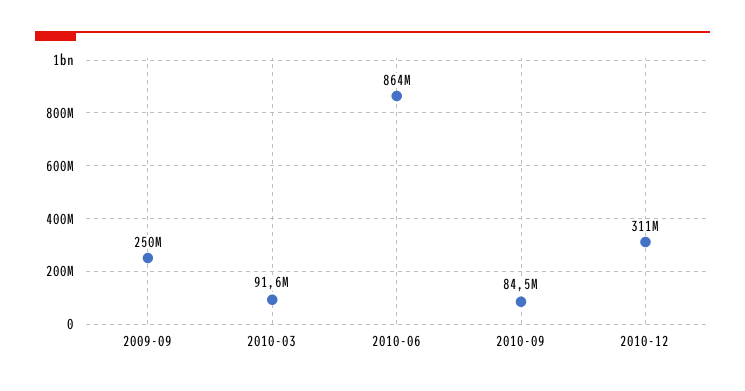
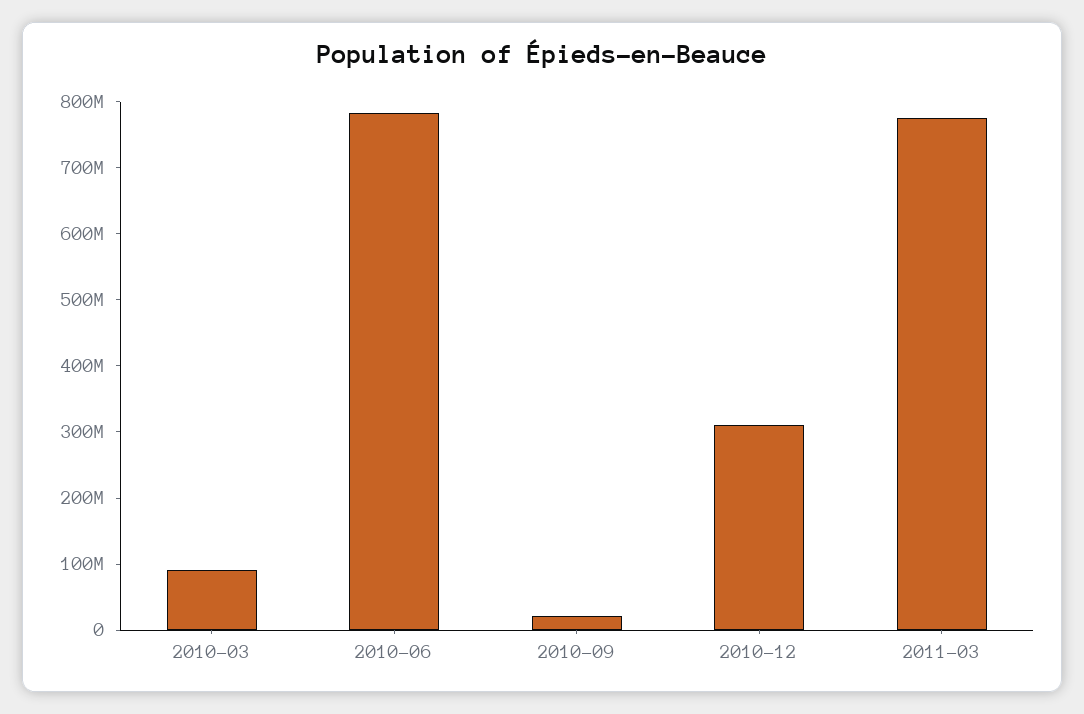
2009-09: 250000000 -> none
2010-06: 864000000 -> 780000000
2010-09: 84500000 -> 20000000
2011-03: none -> 780000000

